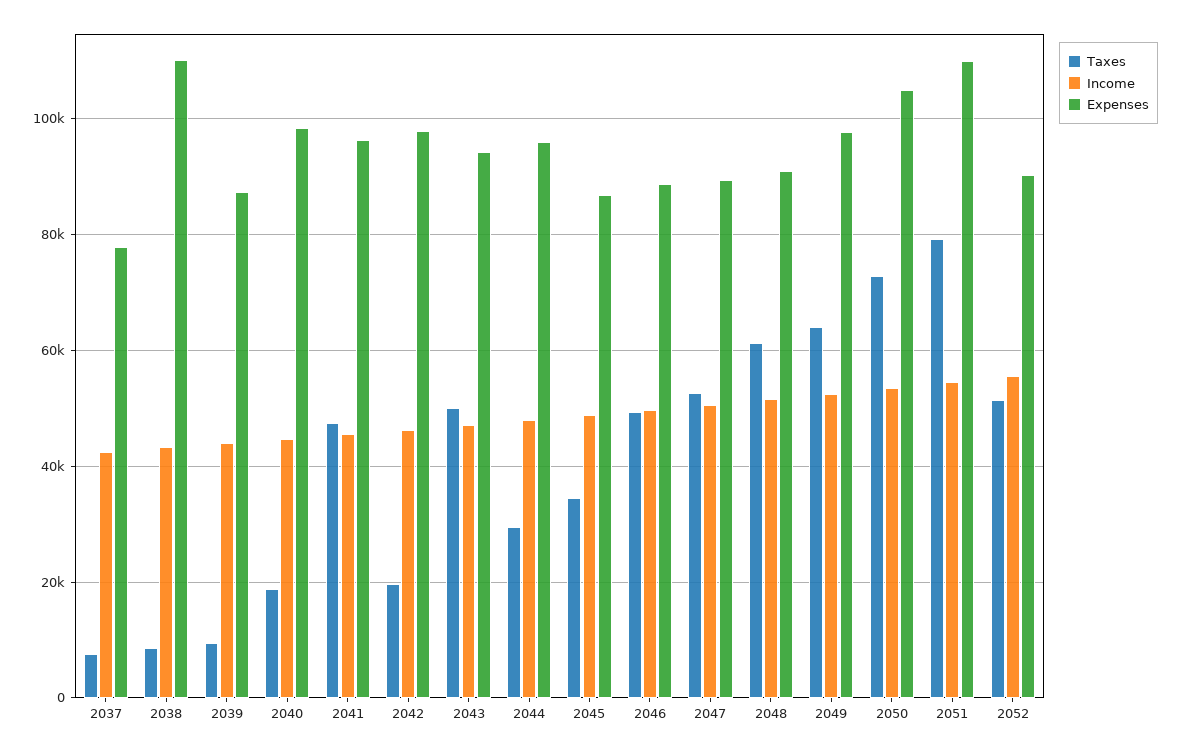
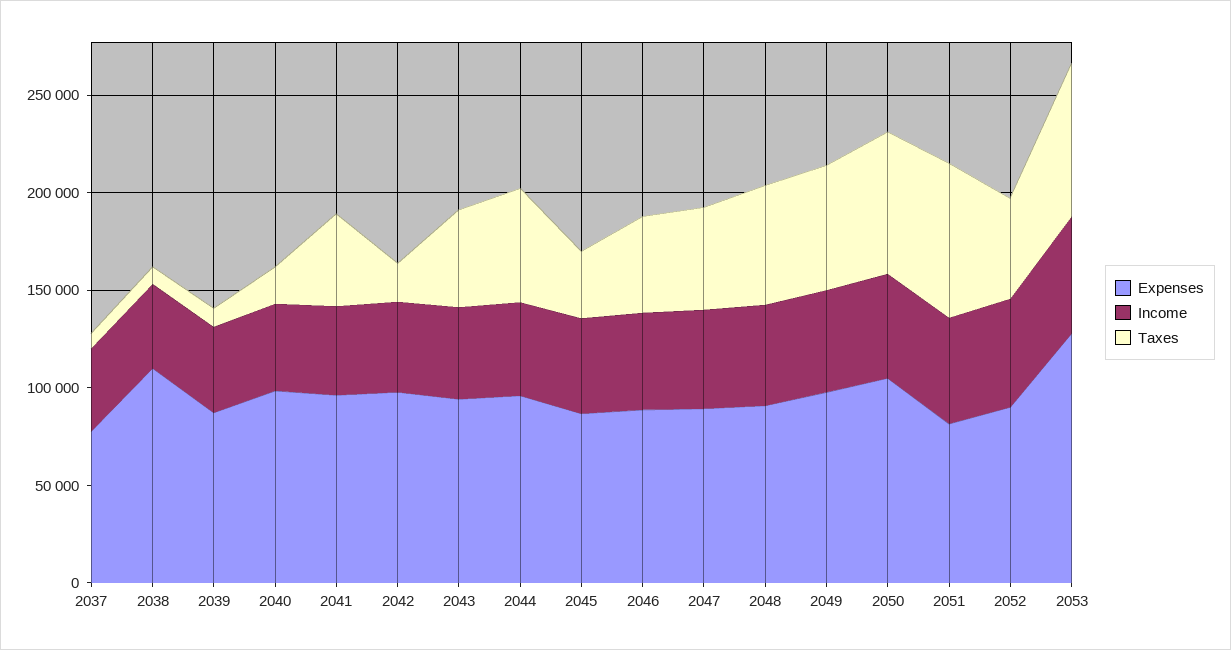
Taxes, 2044: 30000 -> 60000
Expenses, 2051: 110000 -> 80000
Expenses, 2053: none -> 130000
Income, 2053: none -> 60000
Taxes, 2053: none -> 80000

